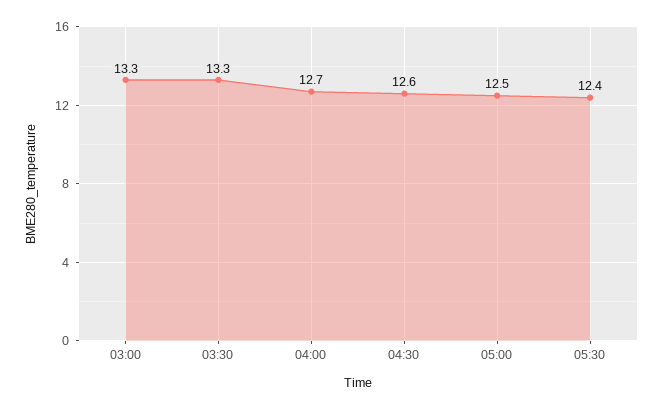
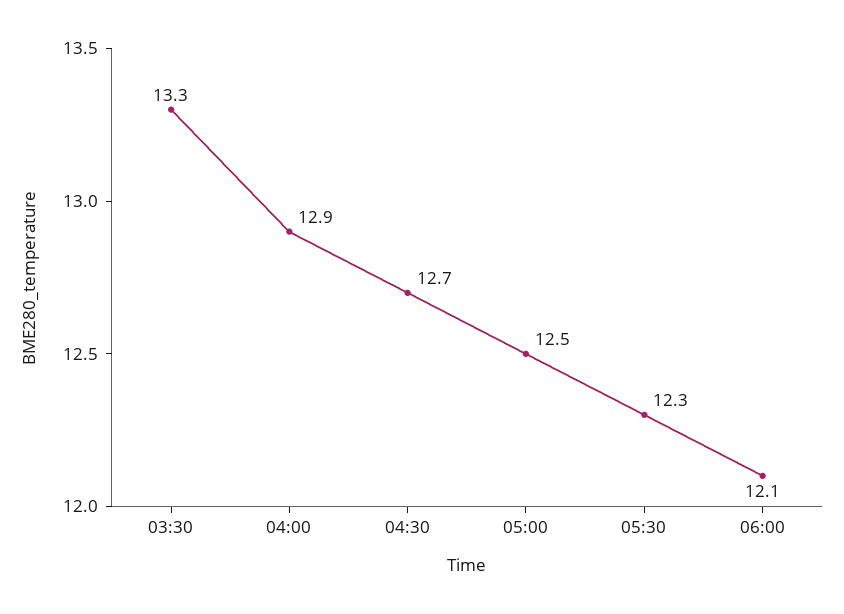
03:00: 13.3 -> none
04:00: 12.7 -> 12.9
04:30: 12.6 -> 12.7
05:30: 12.4 -> 12.3
06:00: none -> 12.1

